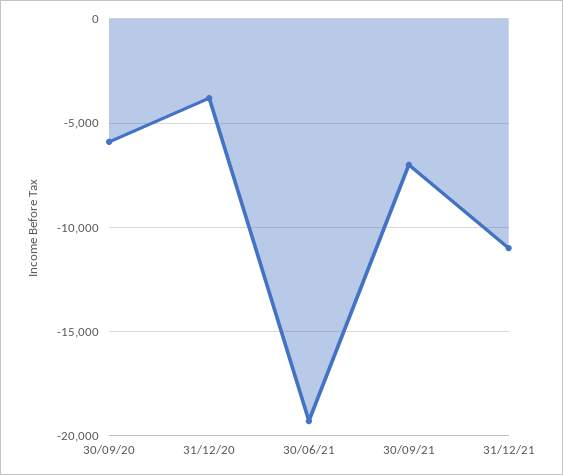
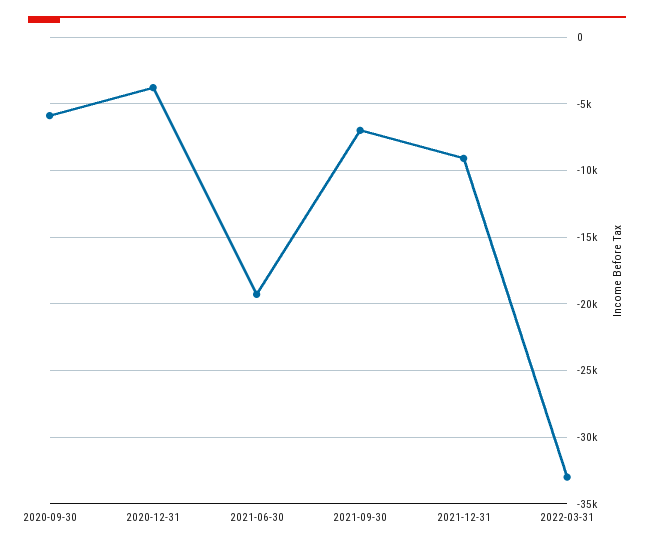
31/12/21: -11000 -> -9000
2022-03-31: none -> -33000

